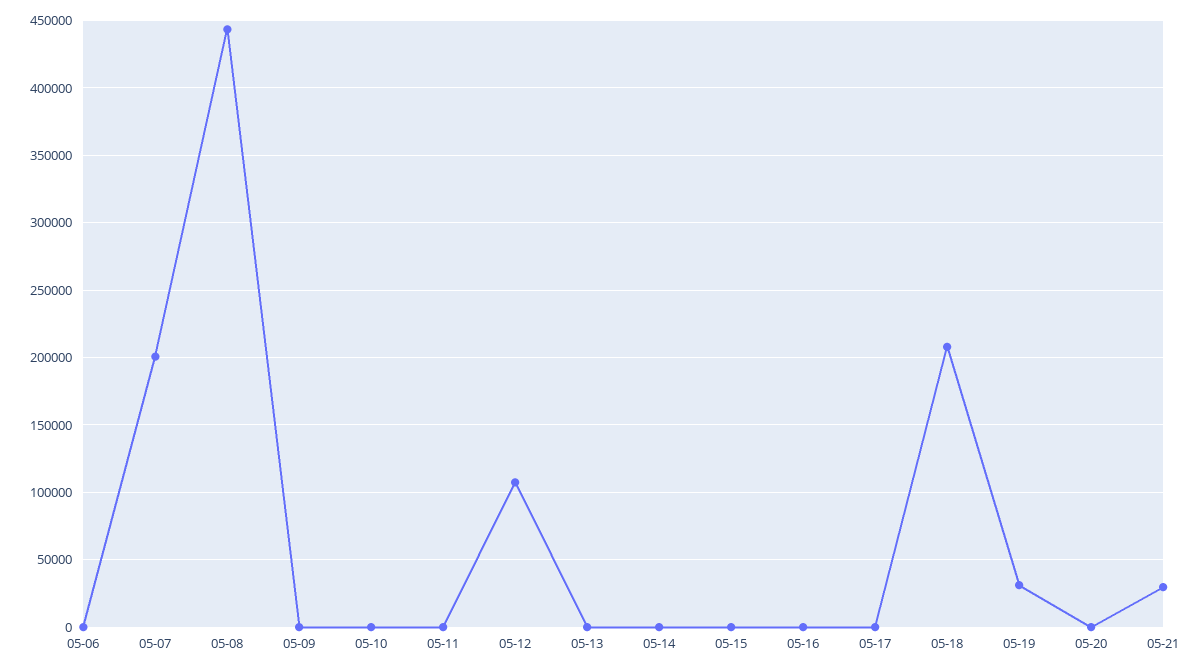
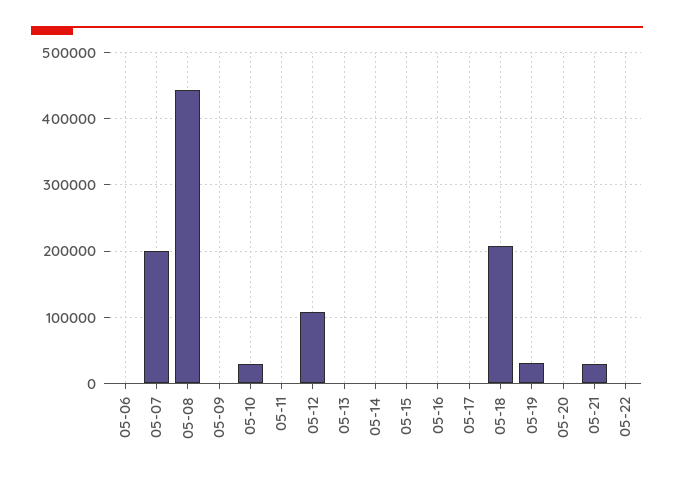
05-10: 0 -> 30000
05-22: none -> 0

